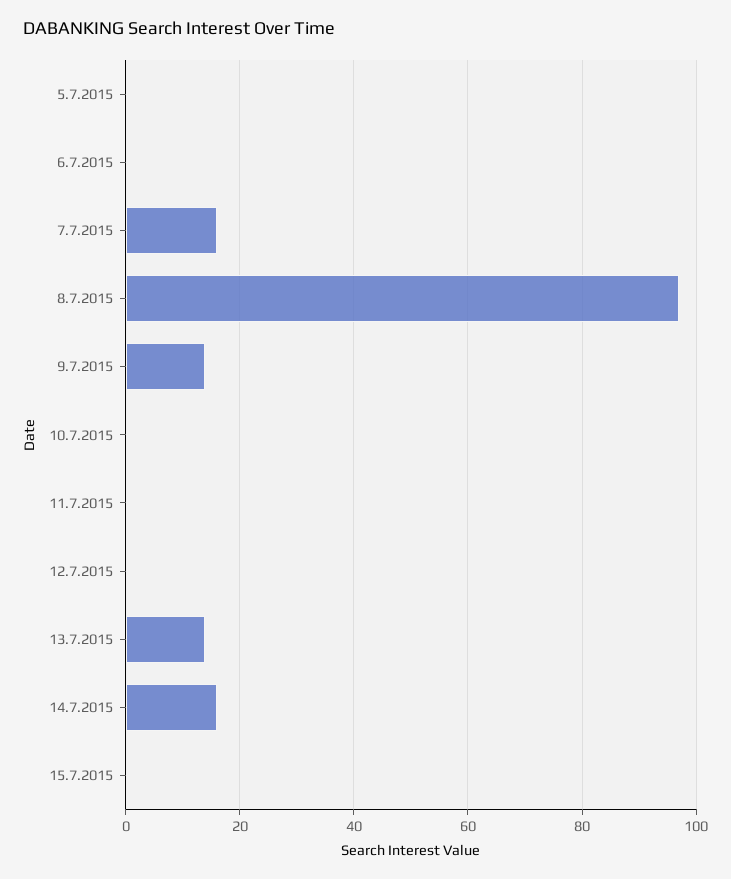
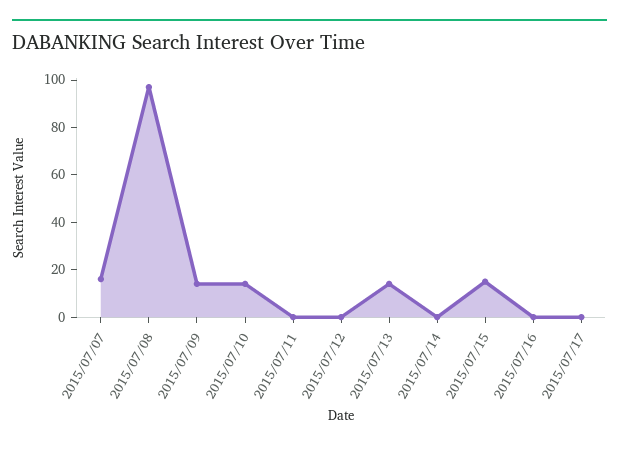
5.7.2015: 0 -> none
6.7.2015: 0 -> none
10.7.2015: 0 -> 15
14.7.2015: 15 -> 0
15.7.2015: 0 -> 15
2015/07/16: none -> 0
2015/07/17: none -> 0

